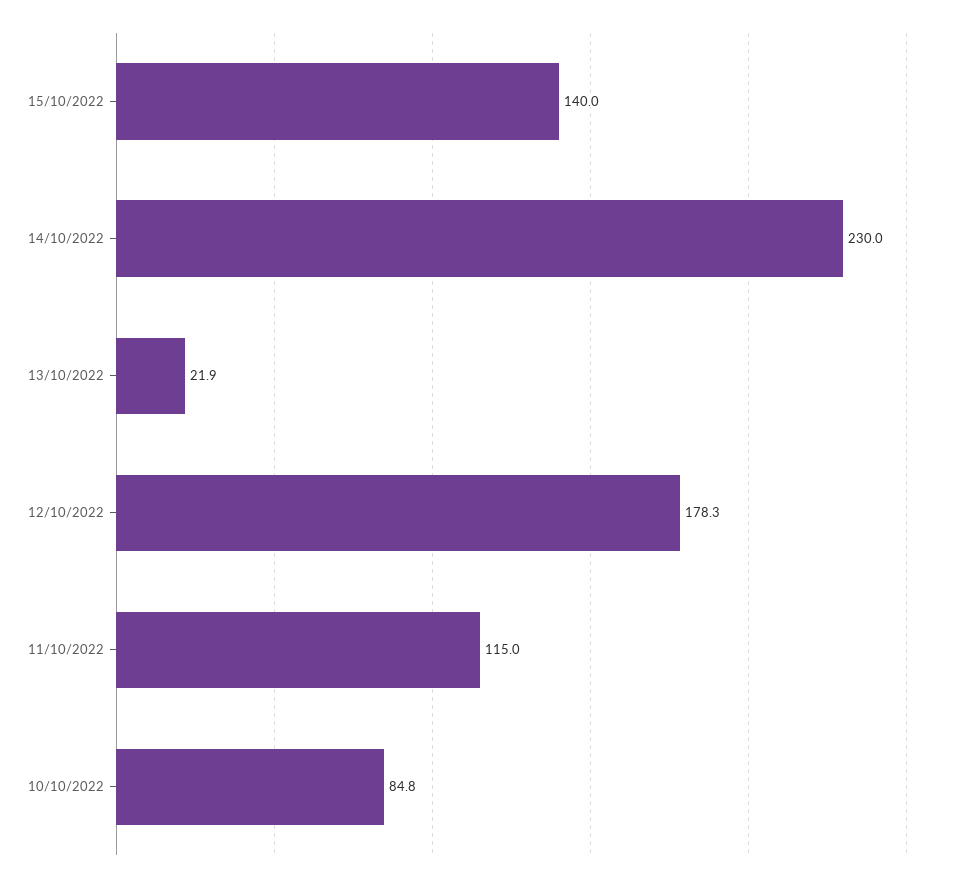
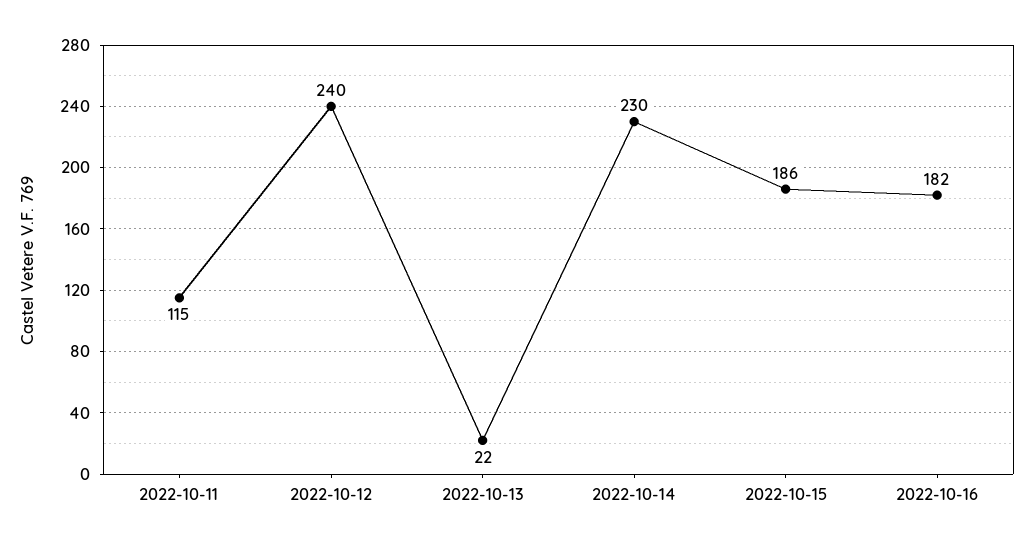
15/10/2022: 140 -> 186
12/10/2022: 178.3 -> 240
10/10/2022: 84.8 -> none
2022-10-16: none -> 182

